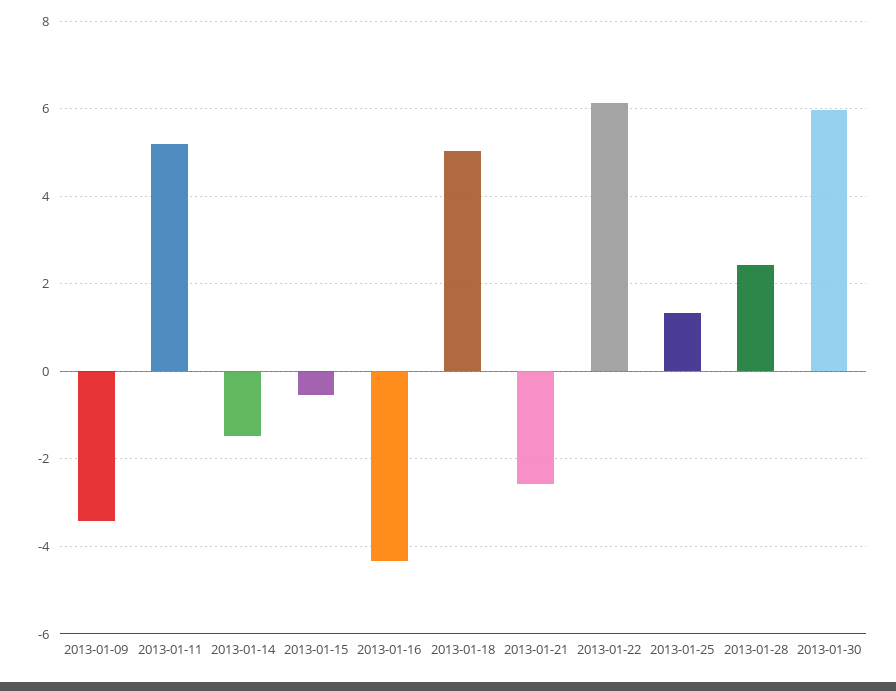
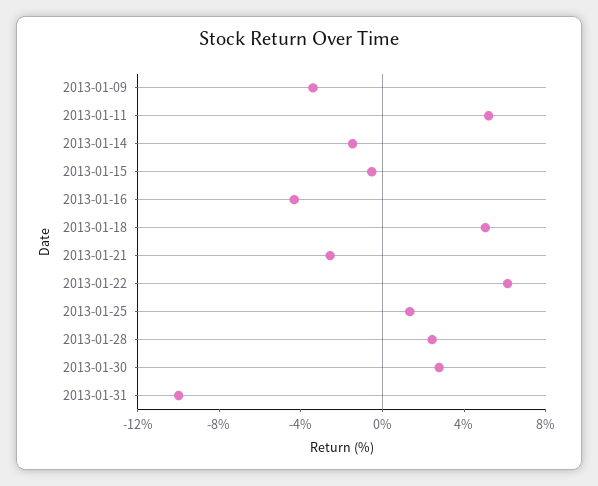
2013-01-30: 6 -> 3
2013-01-31: none -> -10

